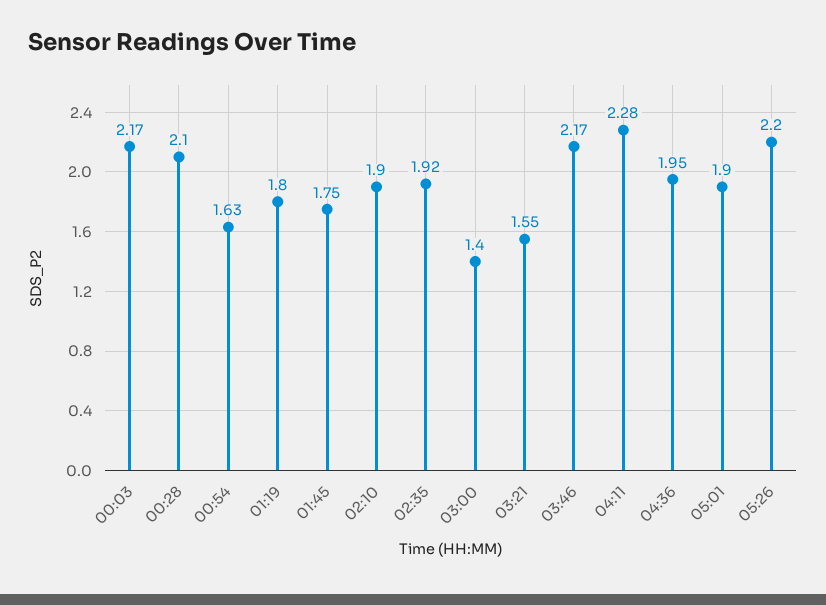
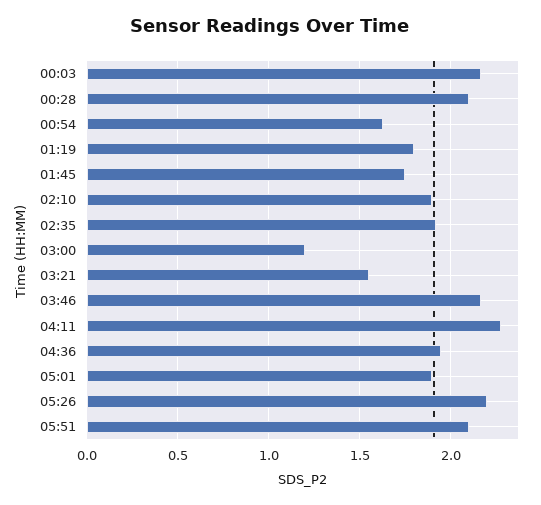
03:00: 1.4 -> 1.2
05:51: none -> 2.1

